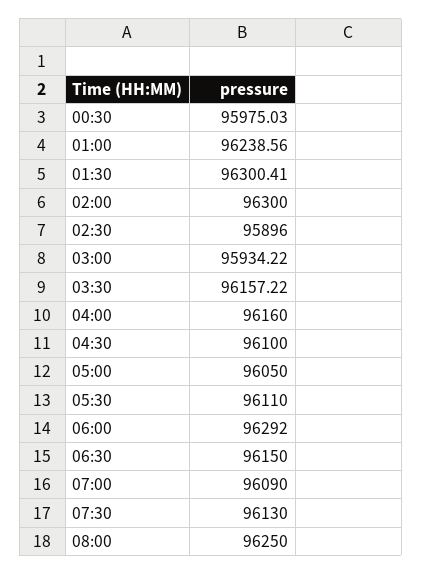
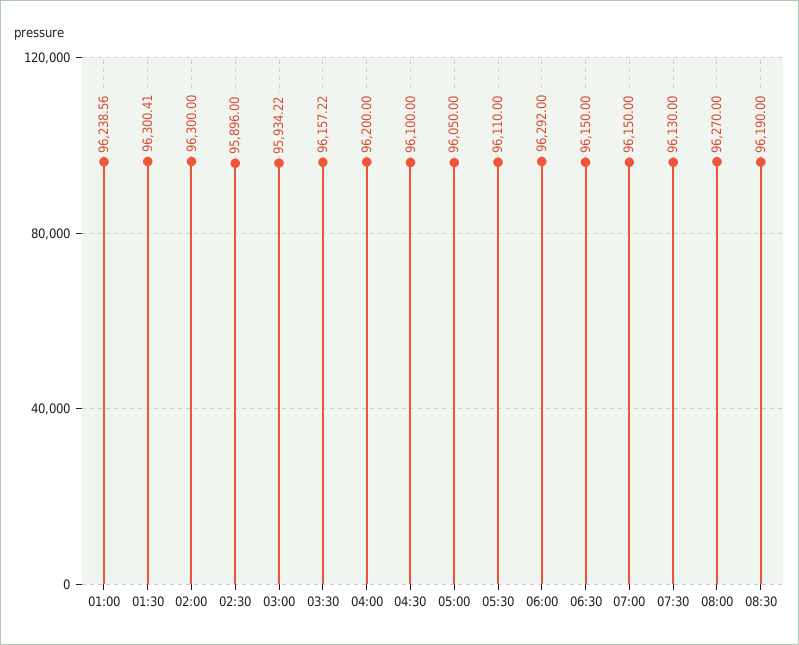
00:30: 95975.03 -> none
04:00: 96160 -> 96200
07:00: 96090 -> 96150
08:00: 96250 -> 96270
08:30: none -> 96190

